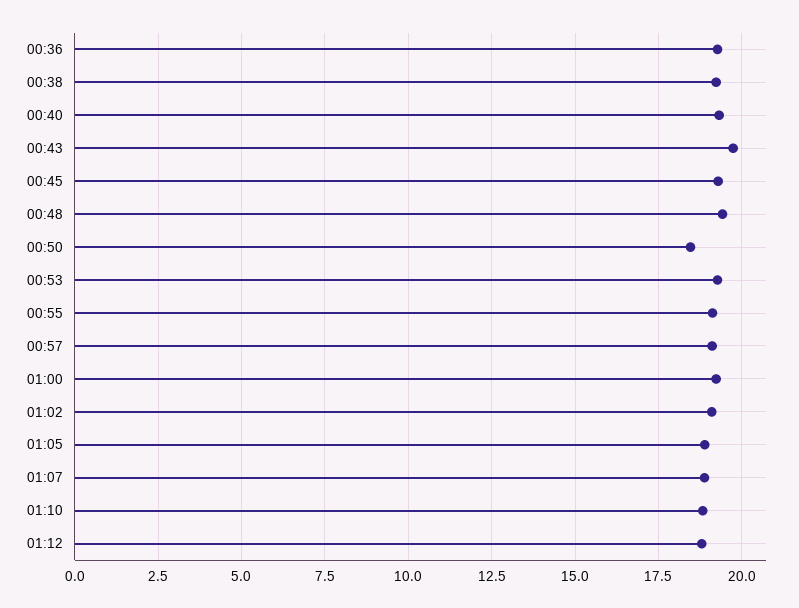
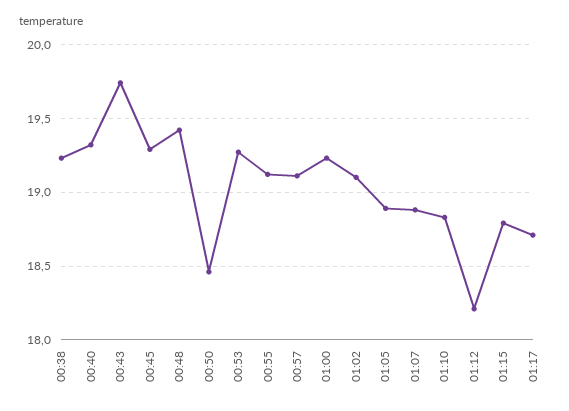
00:36: 19.25 -> none
01:12: 18.75 -> 18.2
01:15: none -> 18.8
01:17: none -> 18.7

